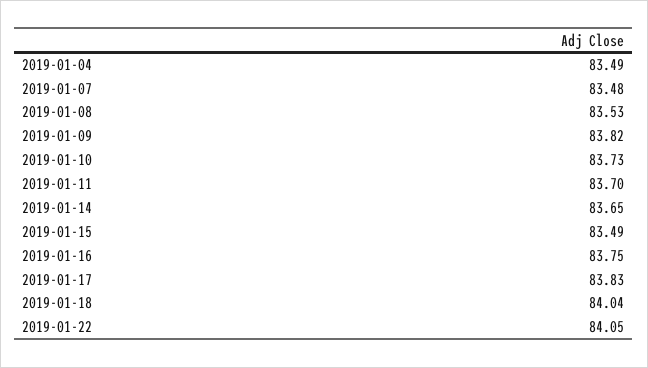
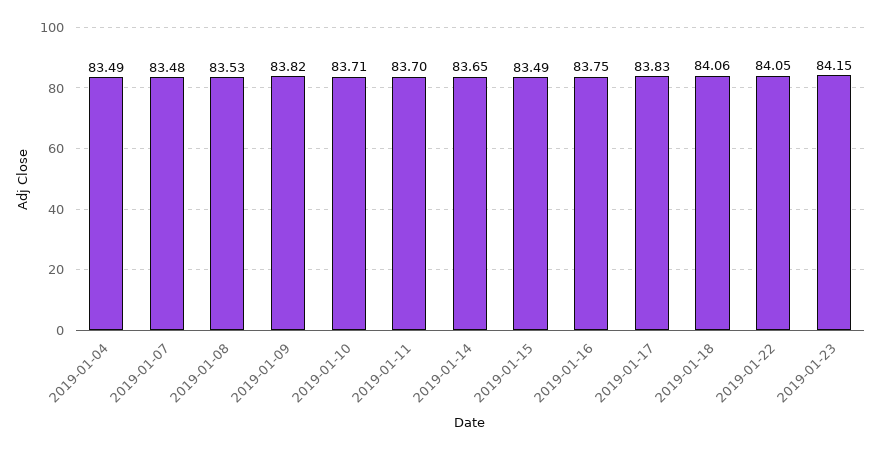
2019-01-10: 83.73 -> 83.71
2019-01-18: 84.04 -> 84.06
2019-01-23: none -> 84.15

